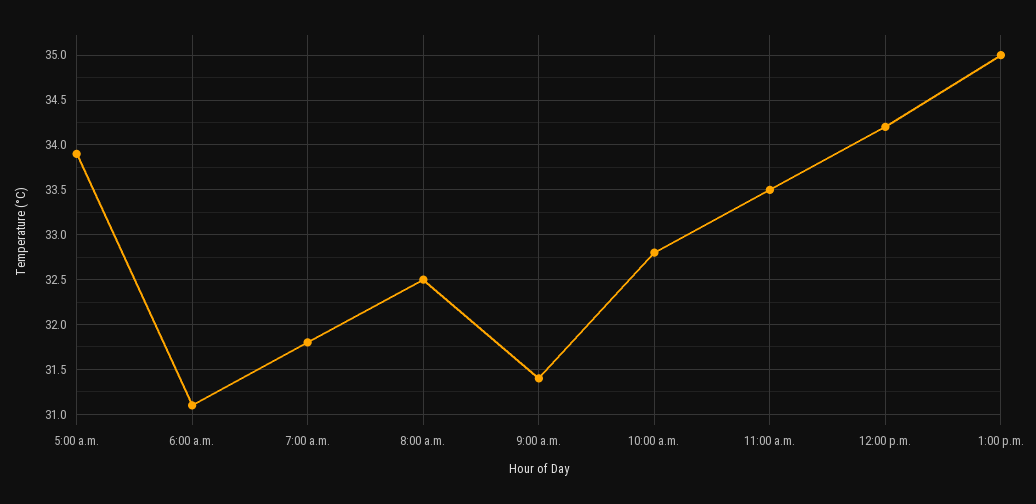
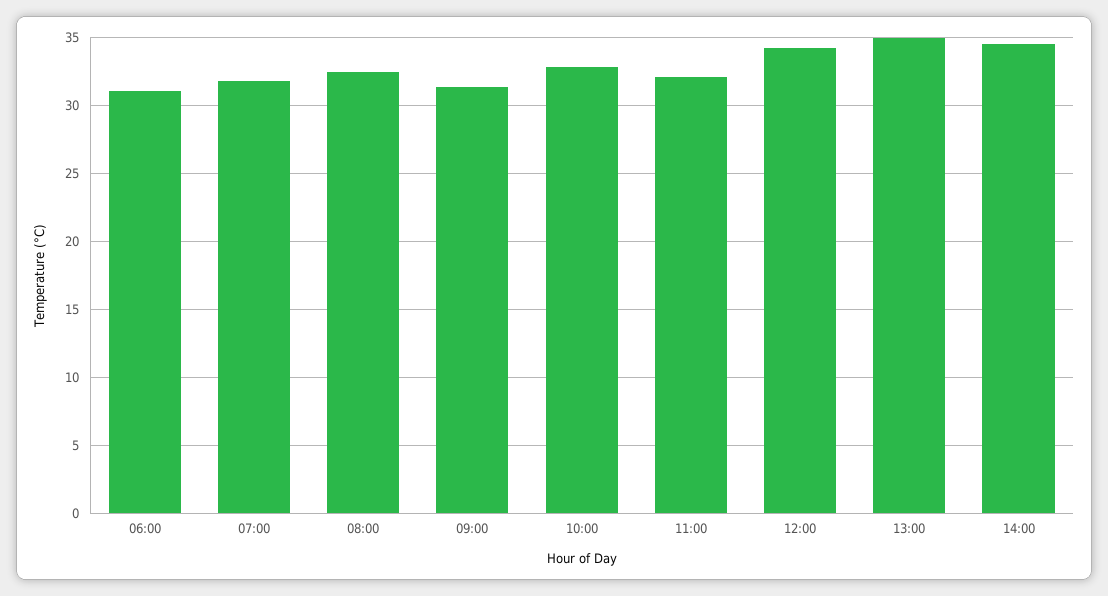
5:00 a.m.: 33.9 -> none
11:00 a.m.: 33.5 -> 32
14:00: none -> 34.5

